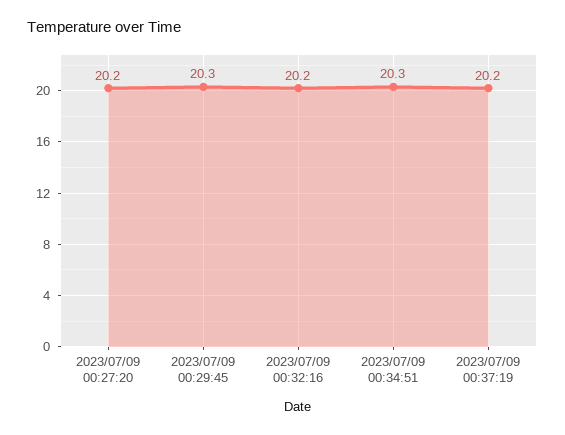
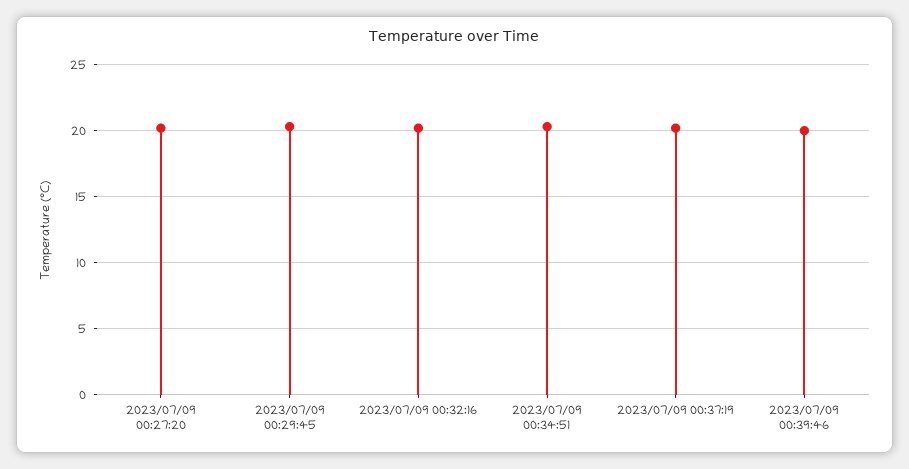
2023/07/09 00:39:46: none -> 20

